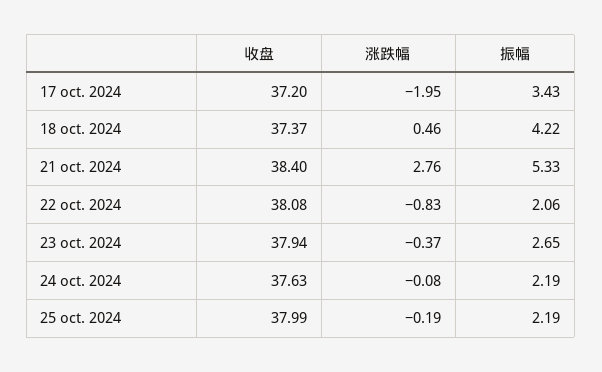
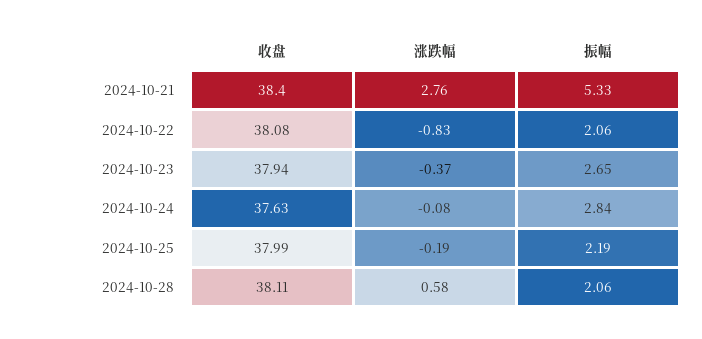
收盘, 17 oct. 2024: 37.2 -> none
涨跌幅, 17 oct. 2024: -1.95 -> none
振幅, 17 oct. 2024: 3.43 -> none
收盘, 18 oct. 2024: 37.37 -> none
涨跌幅, 18 oct. 2024: 0.46 -> none
振幅, 18 oct. 2024: 4.22 -> none
振幅, 24 oct. 2024: 2.19 -> 2.84
收盘, 2024-10-28: none -> 38.11
涨跌幅, 2024-10-28: none -> 0.58
振幅, 2024-10-28: none -> 2.06

